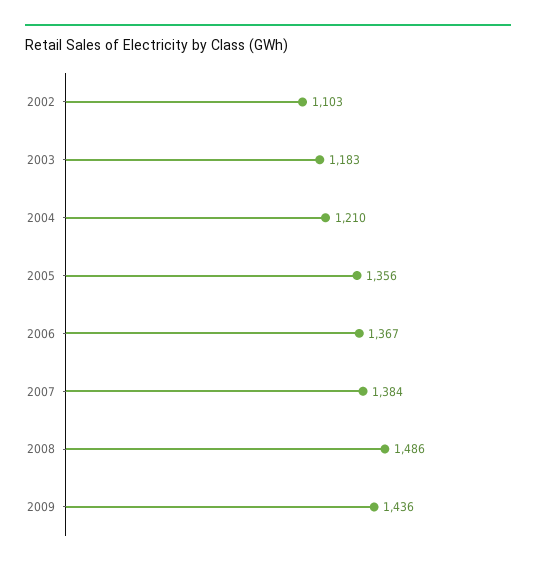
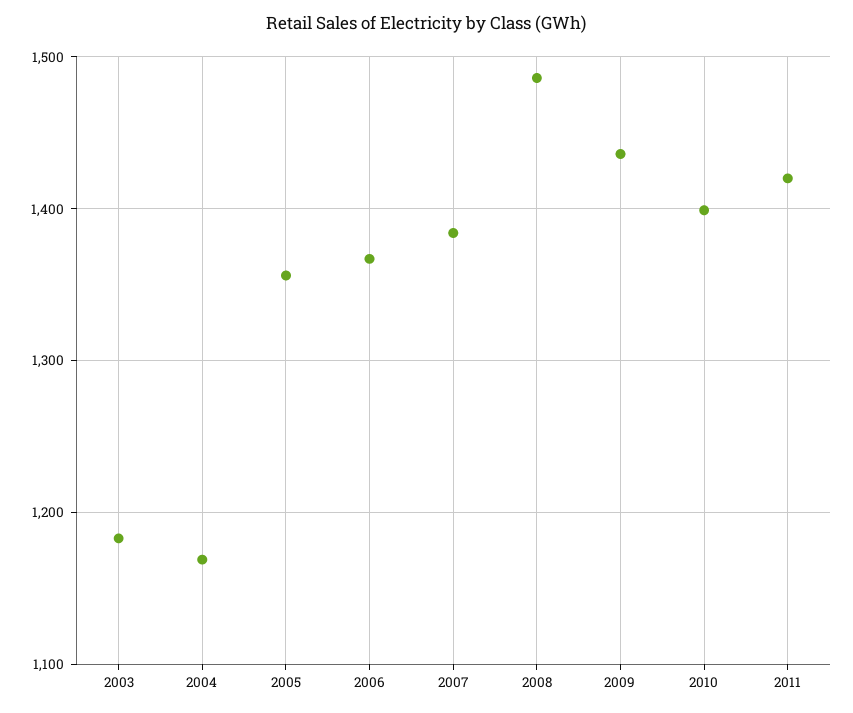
2002: 1103 -> none
2004: 1210 -> 1170
2010: none -> 1400
2011: none -> 1420

